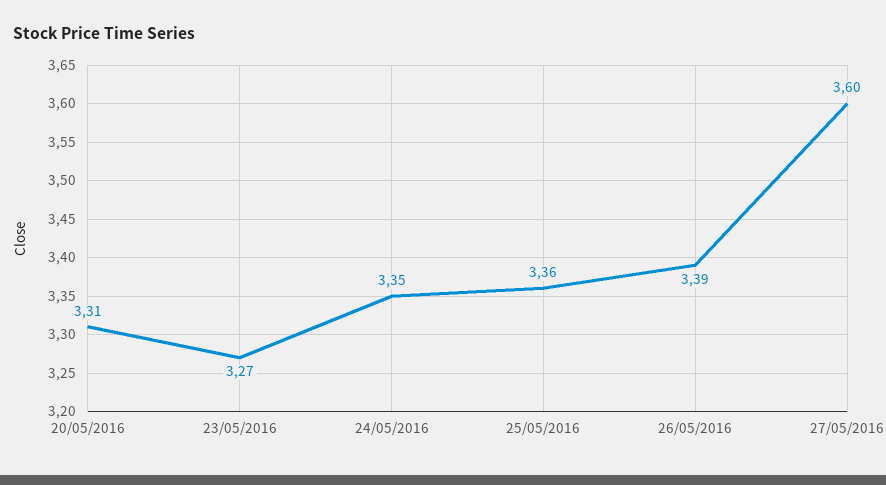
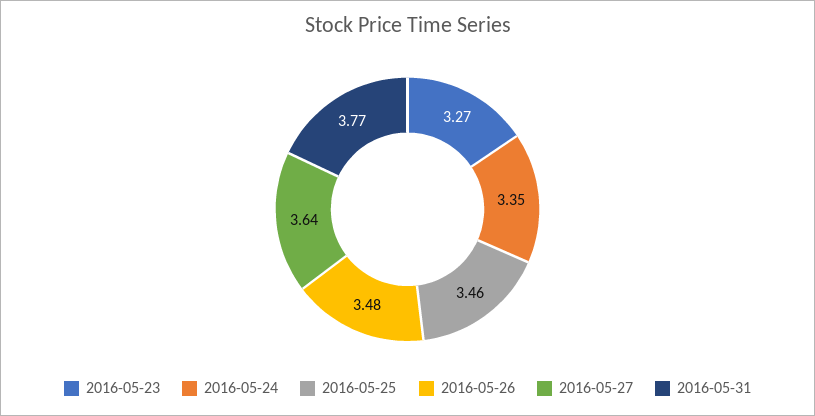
20/05/2016: 3.31 -> none
25/05/2016: 3.36 -> 3.46
26/05/2016: 3.39 -> 3.48
27/05/2016: 3.6 -> 3.64
2016-05-31: none -> 3.77

